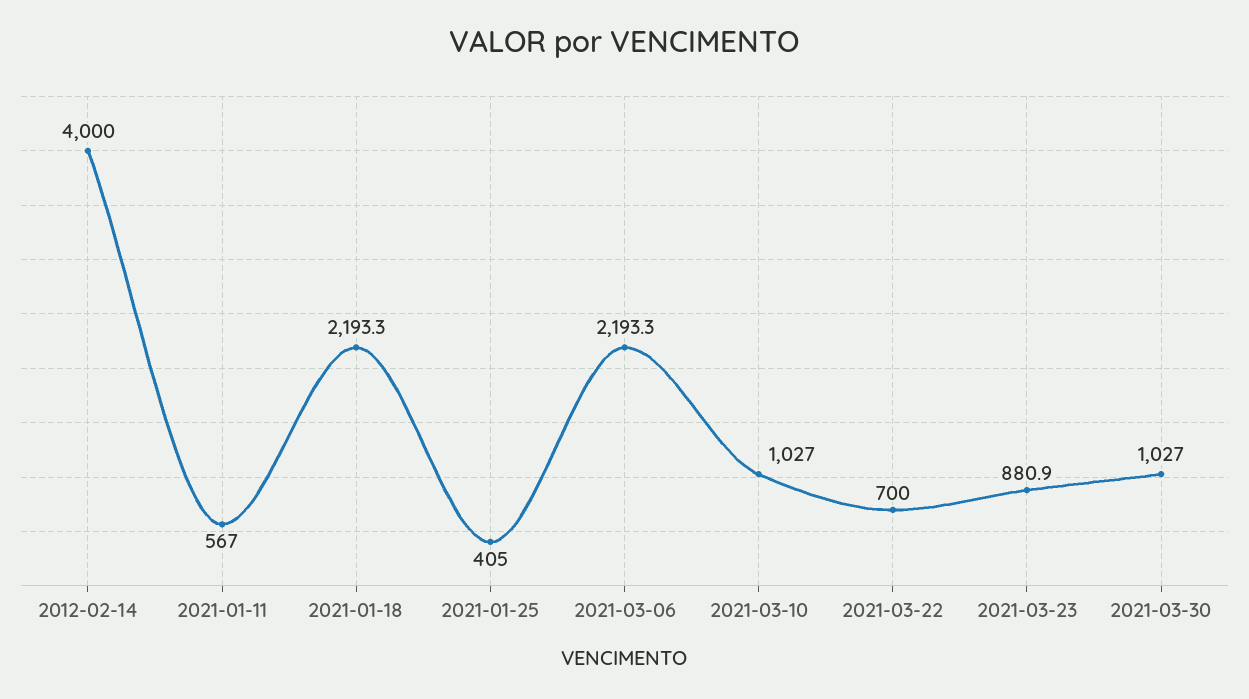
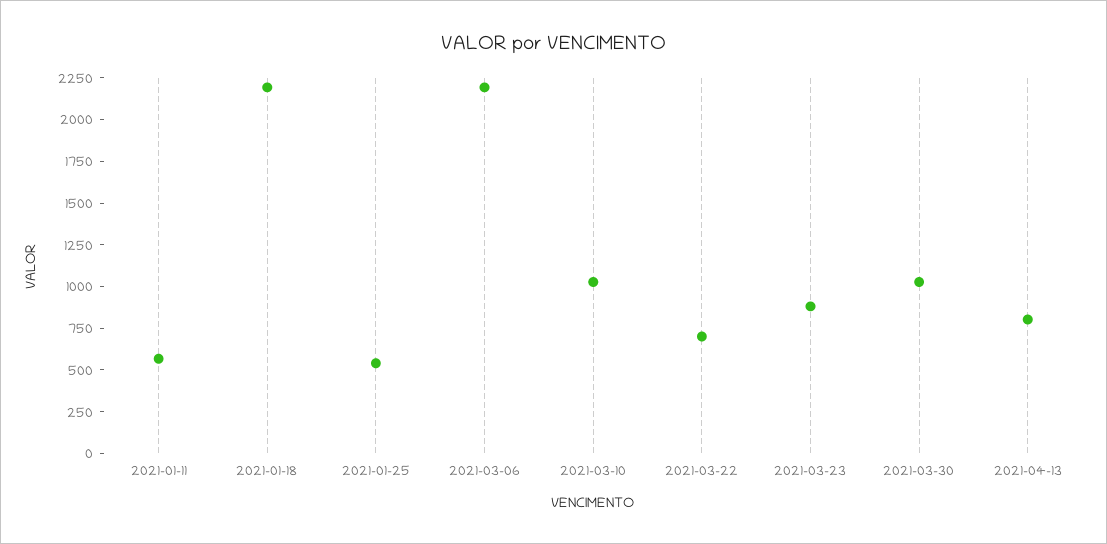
2012-02-14: 4000 -> none
2021-01-25: 405 -> 550
2021-04-13: none -> 800

